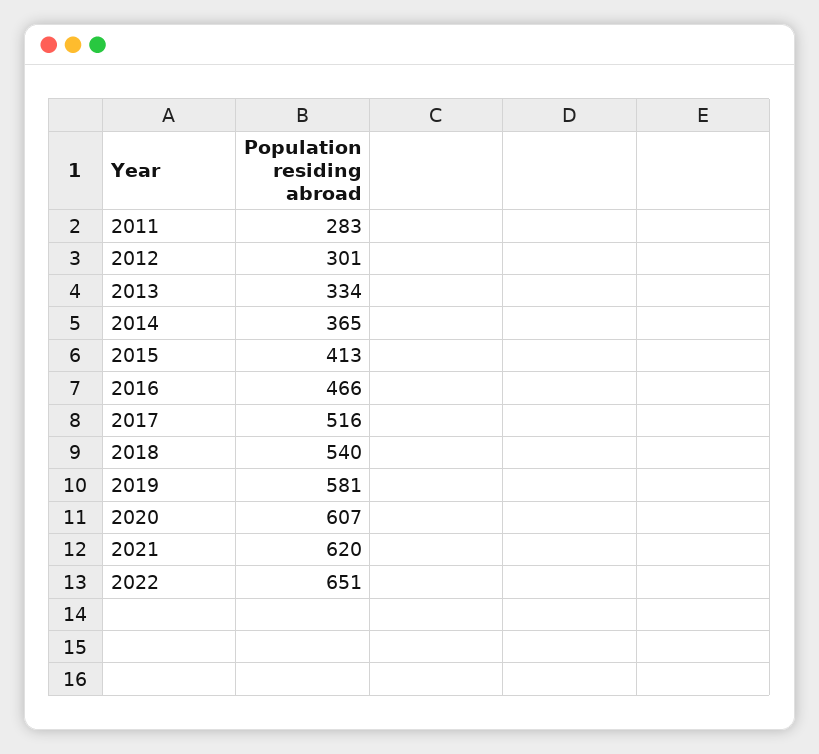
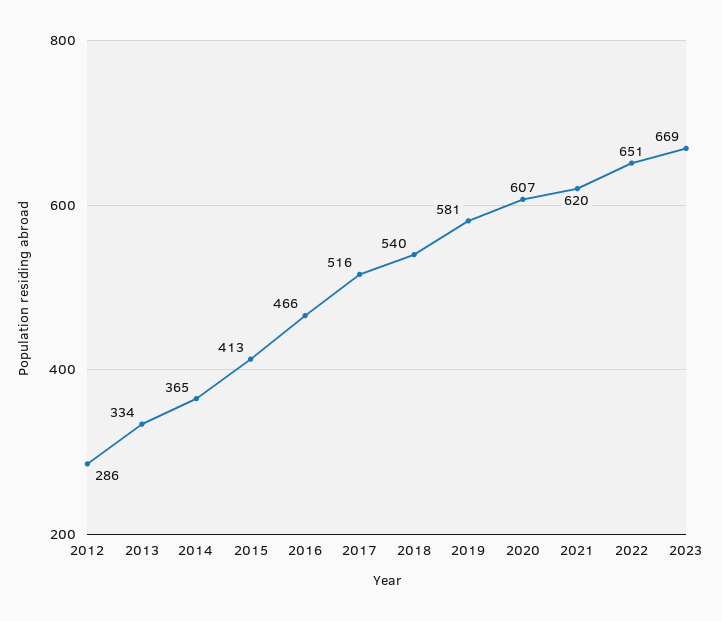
2011: 283 -> none
2012: 301 -> 286
2023: none -> 669

